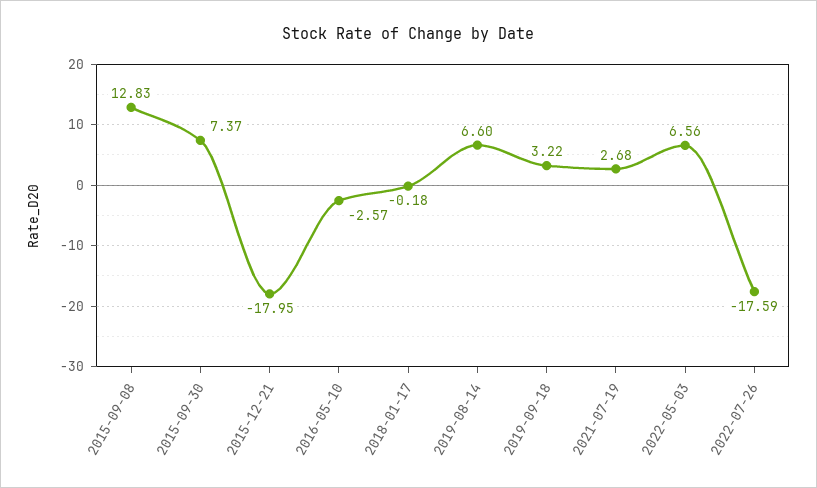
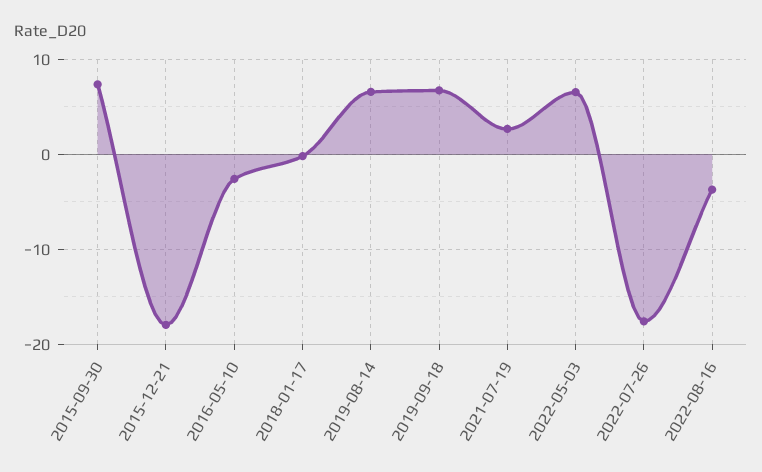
2015-09-08: 12.83 -> none
2019-09-18: 3.22 -> 7
2022-08-16: none -> -4

